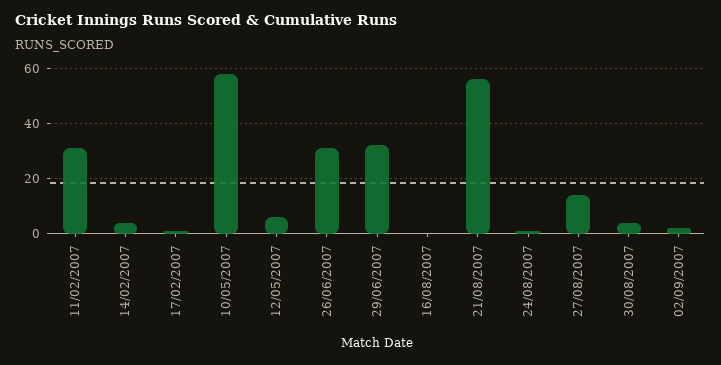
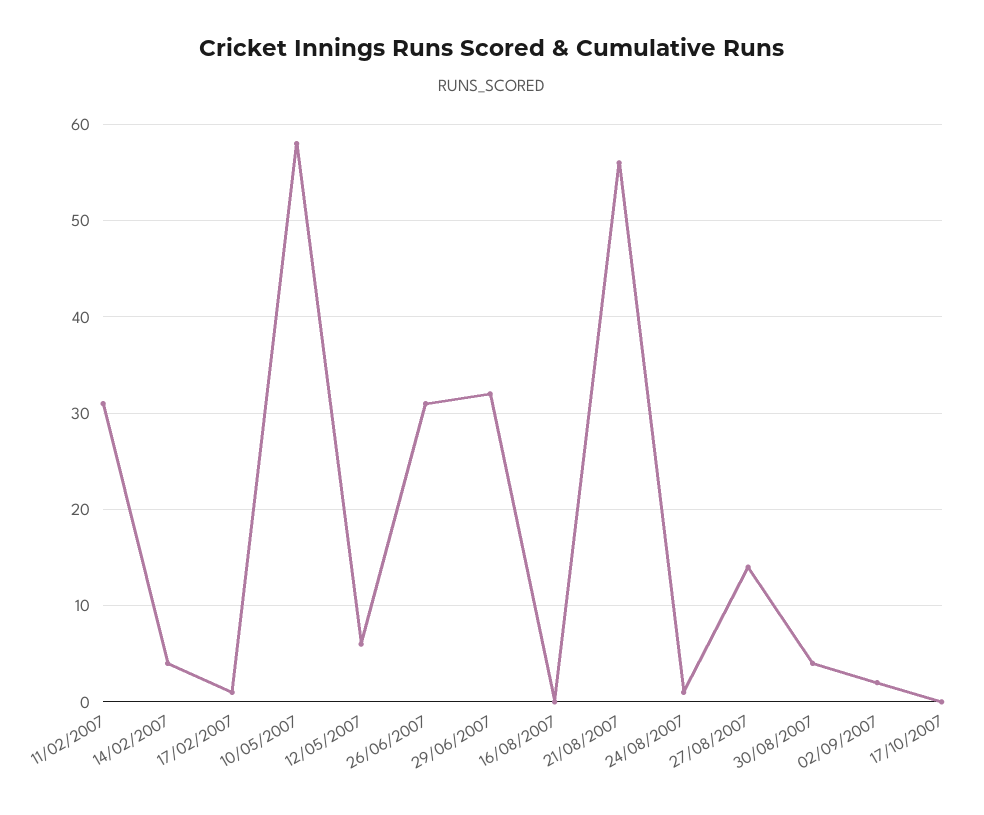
17/10/2007: none -> 0

